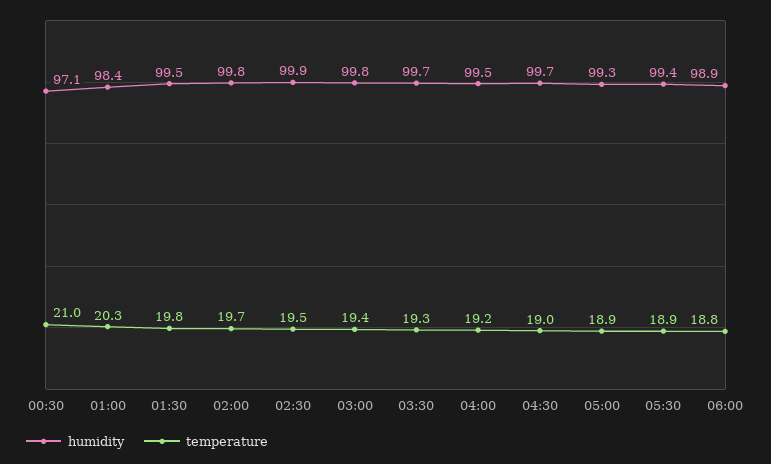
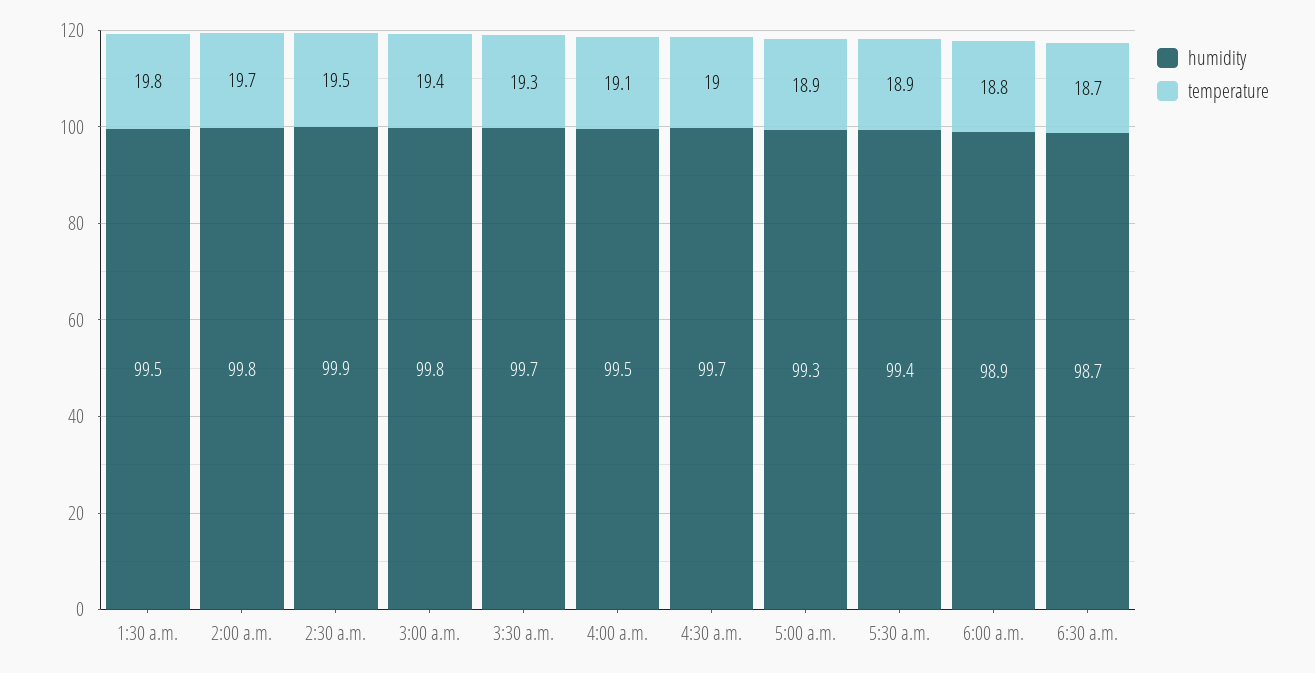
humidity, 00:30: 97.1 -> none
temperature, 00:30: 21 -> none
humidity, 01:00: 98.4 -> none
temperature, 01:00: 20.3 -> none
temperature, 04:00: 19.2 -> 19.1
humidity, 6:30 a.m.: none -> 98.7
temperature, 6:30 a.m.: none -> 18.7

